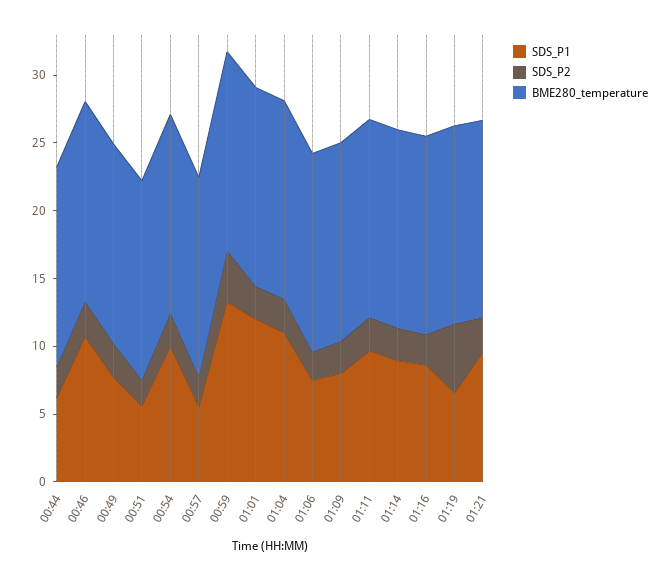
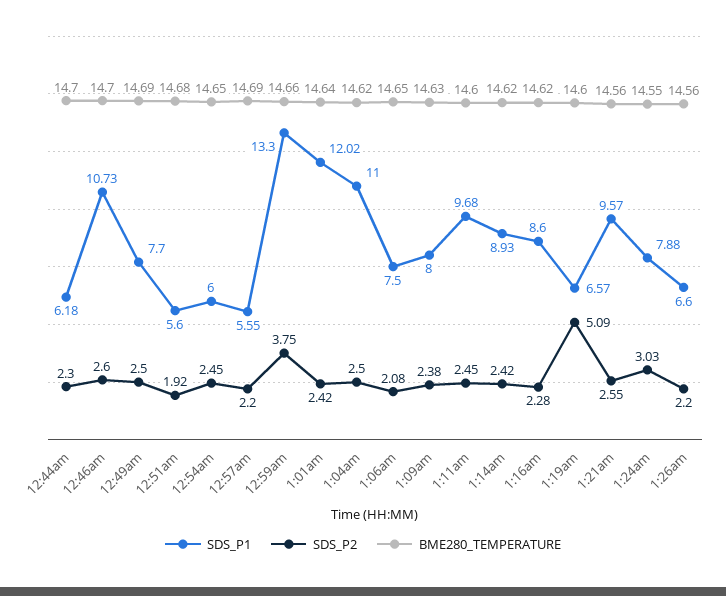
SDS_P1, 00:54: 10 -> 6
SDS_P1, 1:24am: none -> 7.88
SDS_P2, 1:24am: none -> 3.03
BME280_temperature, 1:24am: none -> 14.55
SDS_P1, 1:26am: none -> 6.6
SDS_P2, 1:26am: none -> 2.2
BME280_temperature, 1:26am: none -> 14.56

